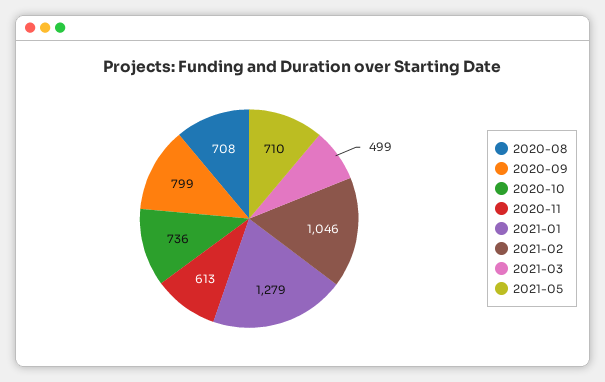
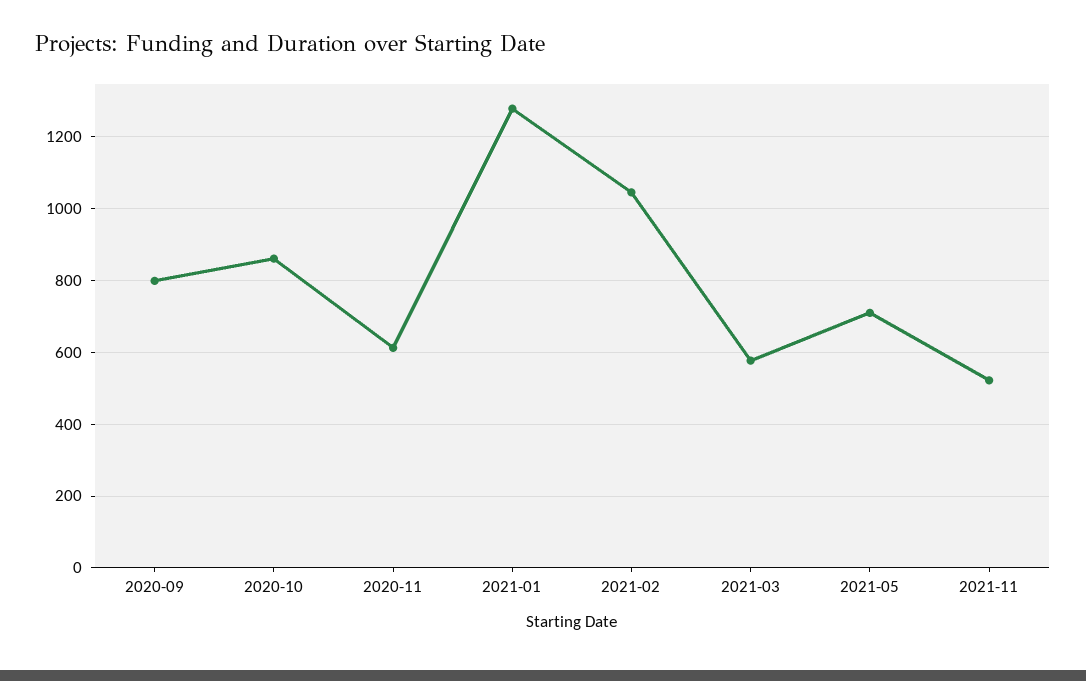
2020-08: 708 -> none
2020-10: 736 -> 860
2021-03: 499 -> 580
2021-11: none -> 520

